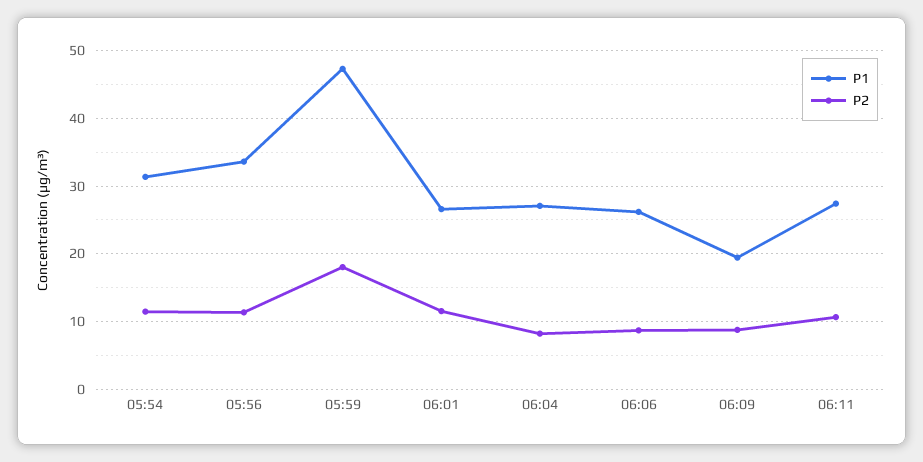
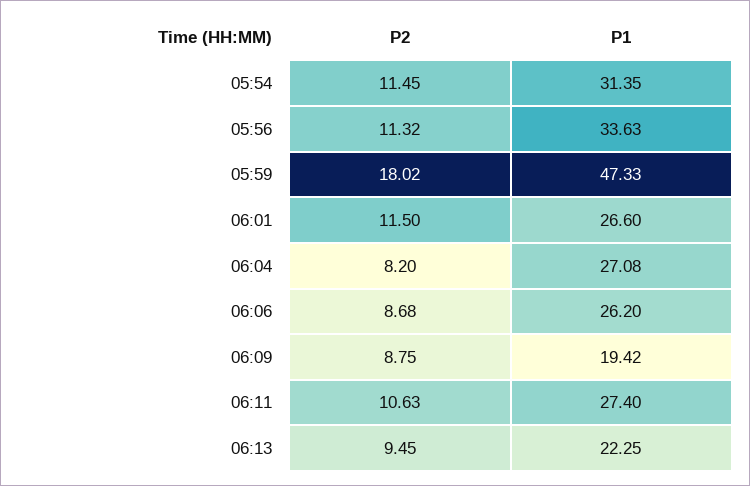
P2, 06:13: none -> 9.45
P1, 06:13: none -> 22.25

